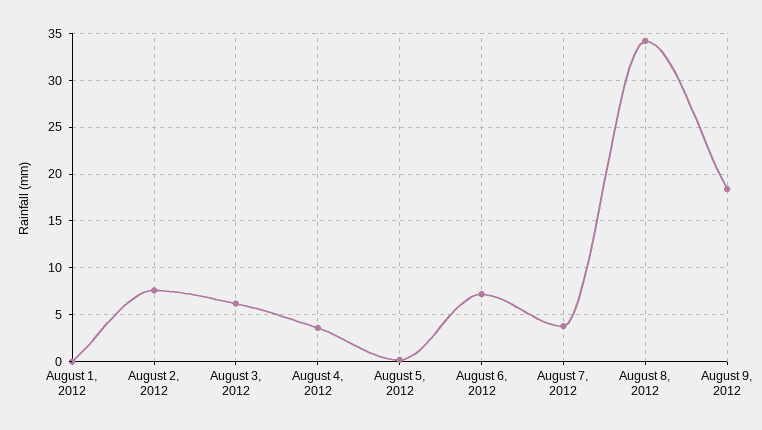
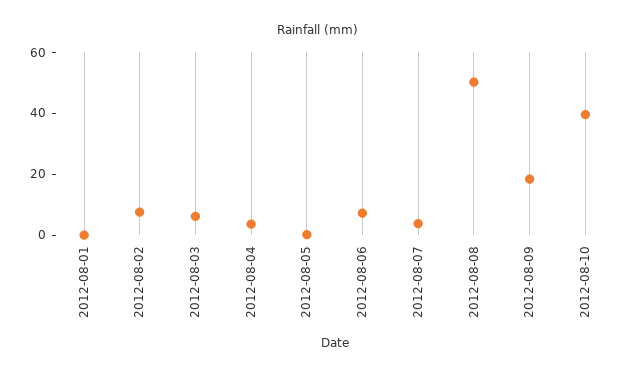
August 8, 2012: 34 -> 50
2012-08-10: none -> 40

